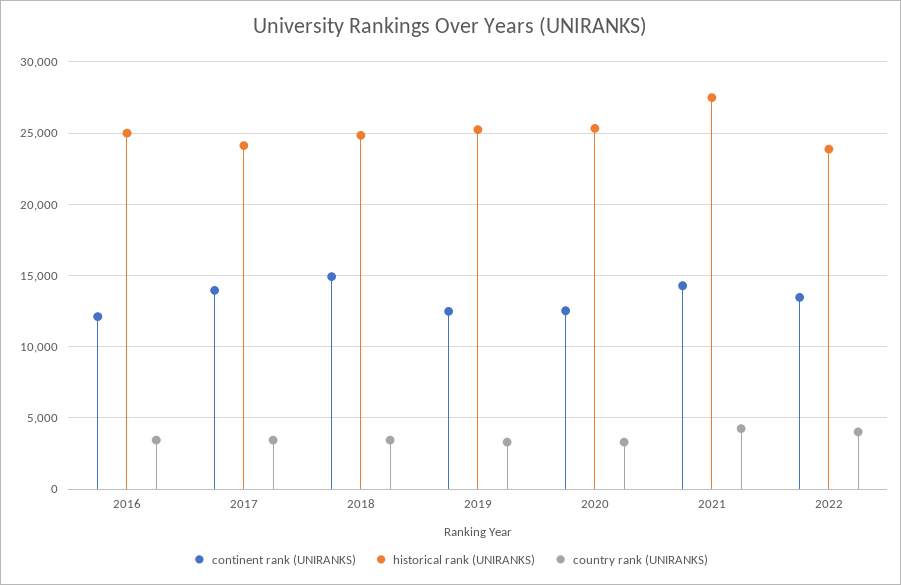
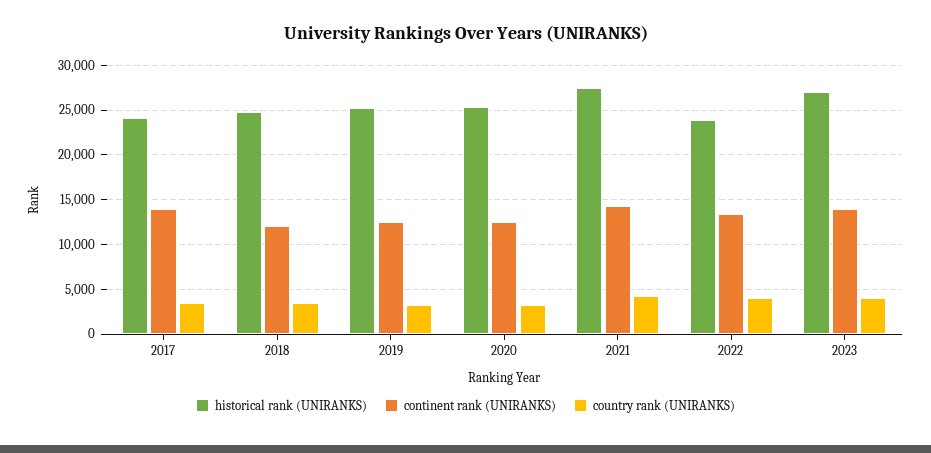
continent rank (UNIRANKS), 2016: 12000 -> none
historical rank (UNIRANKS), 2016: 25000 -> none
country rank (UNIRANKS), 2016: 3500 -> none
continent rank (UNIRANKS), 2018: 15000 -> 12000
historical rank (UNIRANKS), 2023: none -> 27000
continent rank (UNIRANKS), 2023: none -> 14000
country rank (UNIRANKS), 2023: none -> 4000

